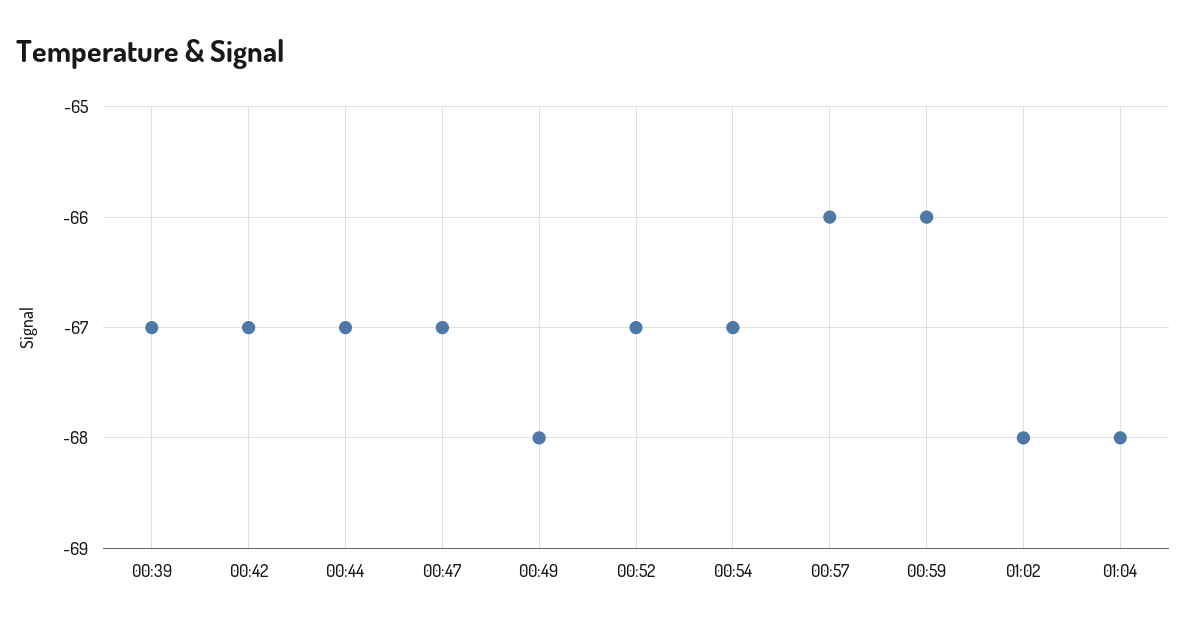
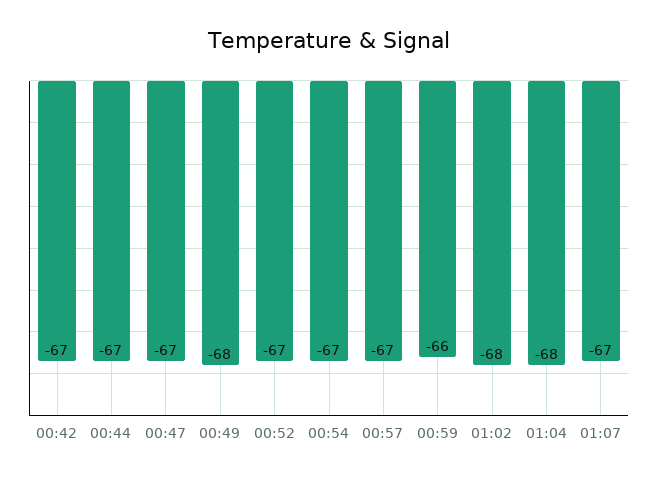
00:39: -67 -> none
00:57: -66 -> -67
01:07: none -> -67

